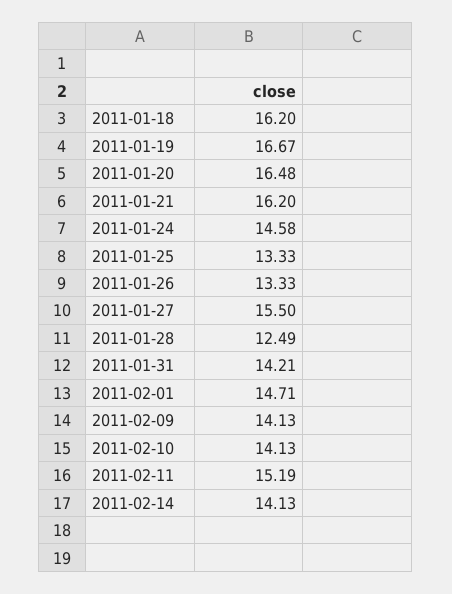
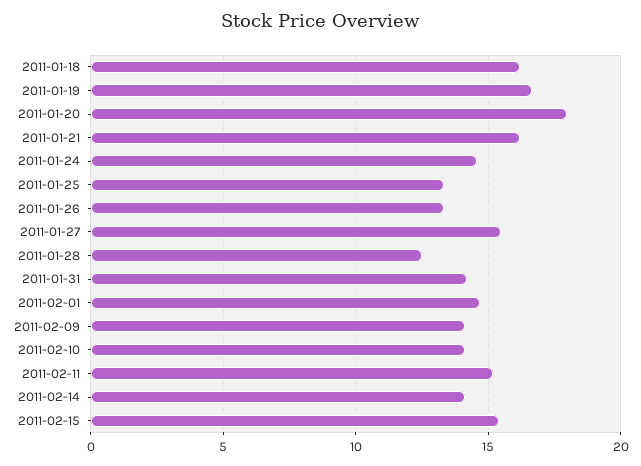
2011-01-20: 16.48 -> 18
2011-02-15: none -> 15.5

